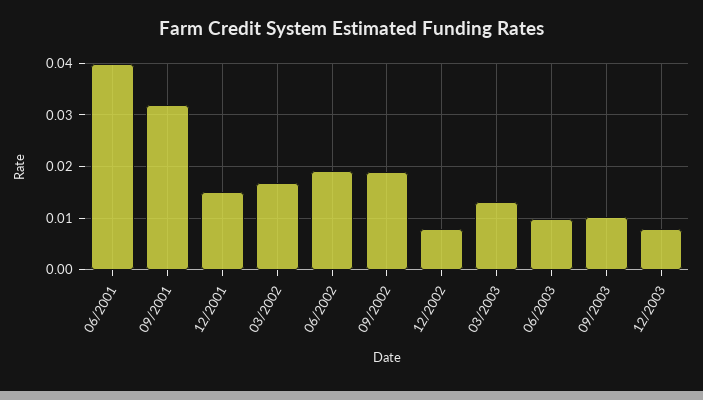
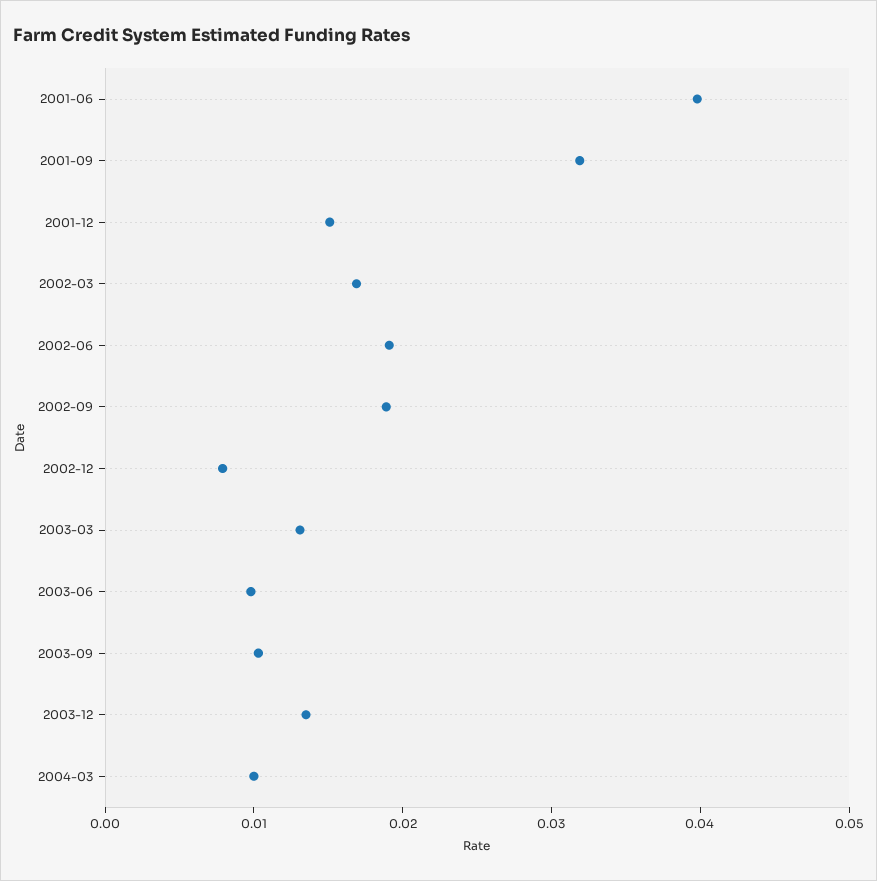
12/2003: 0.008 -> 0.014
2004-03: none -> 0.01

